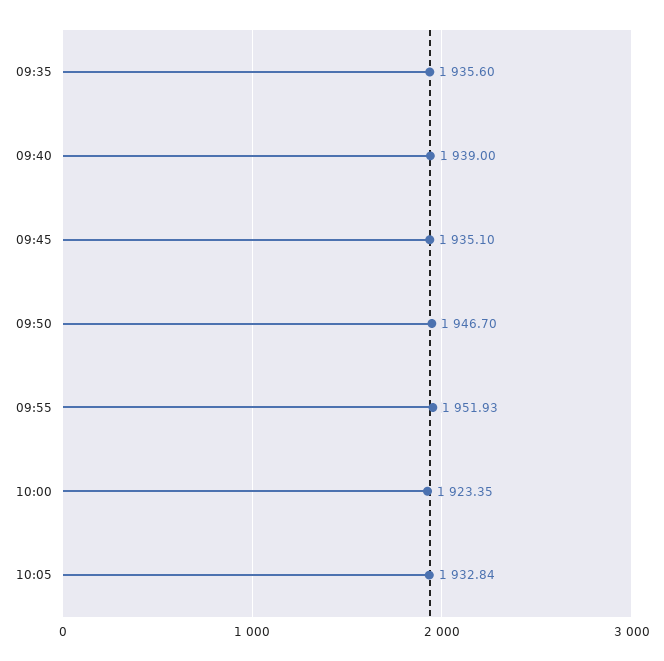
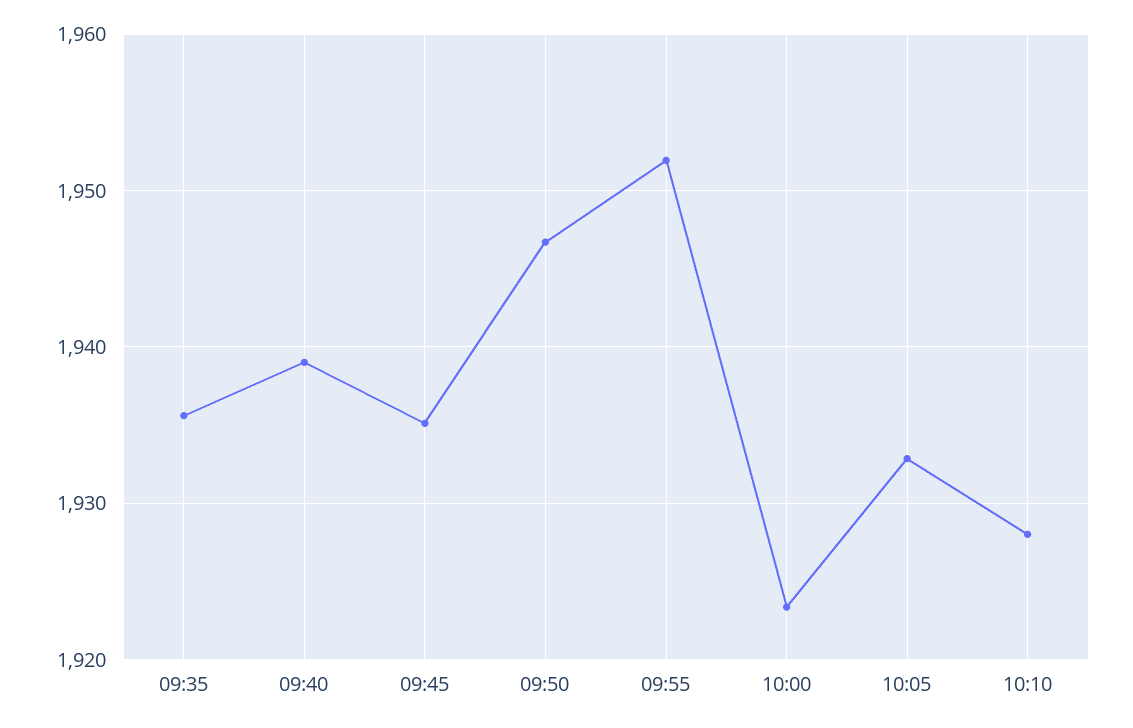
10:10: none -> 1928

